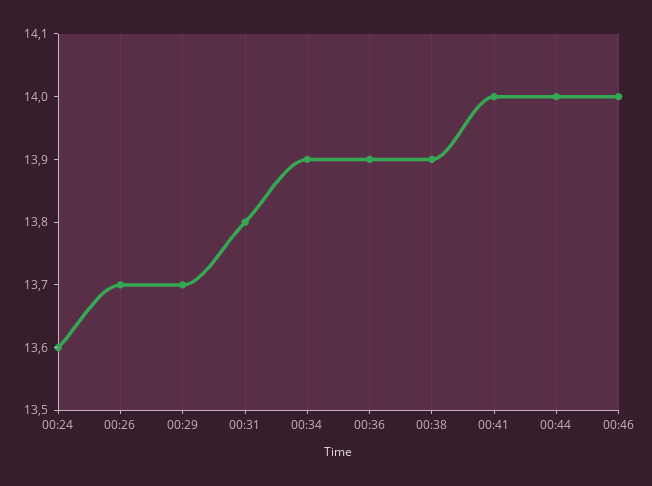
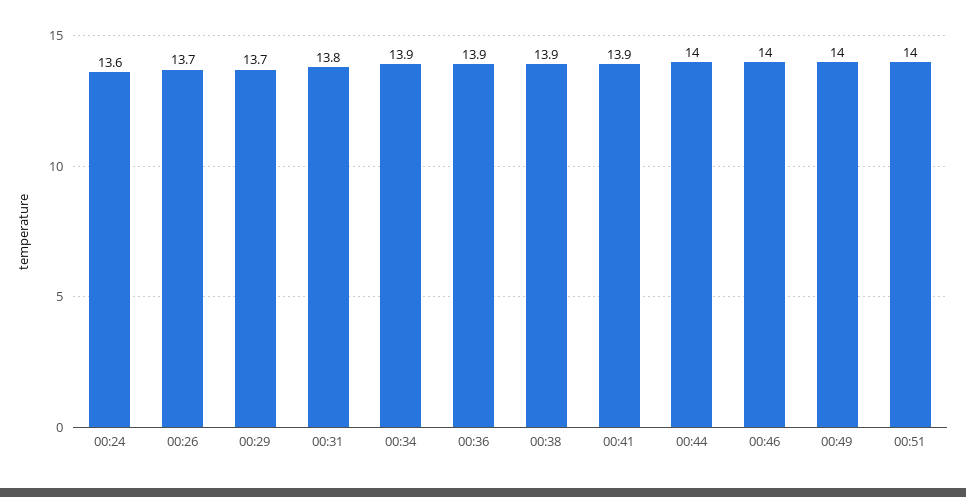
00:41: 14 -> 13.9
00:49: none -> 14
00:51: none -> 14

